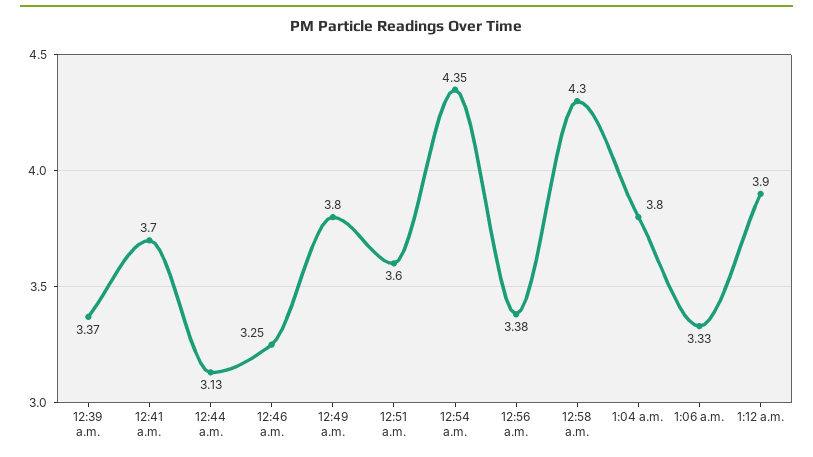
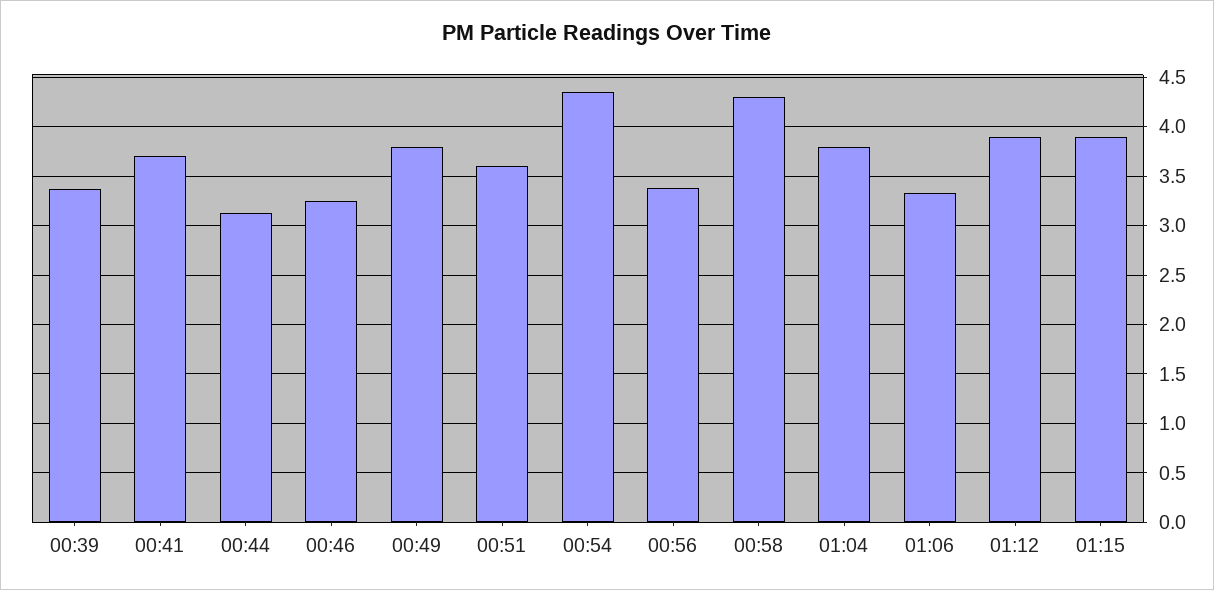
01:15: none -> 3.9

